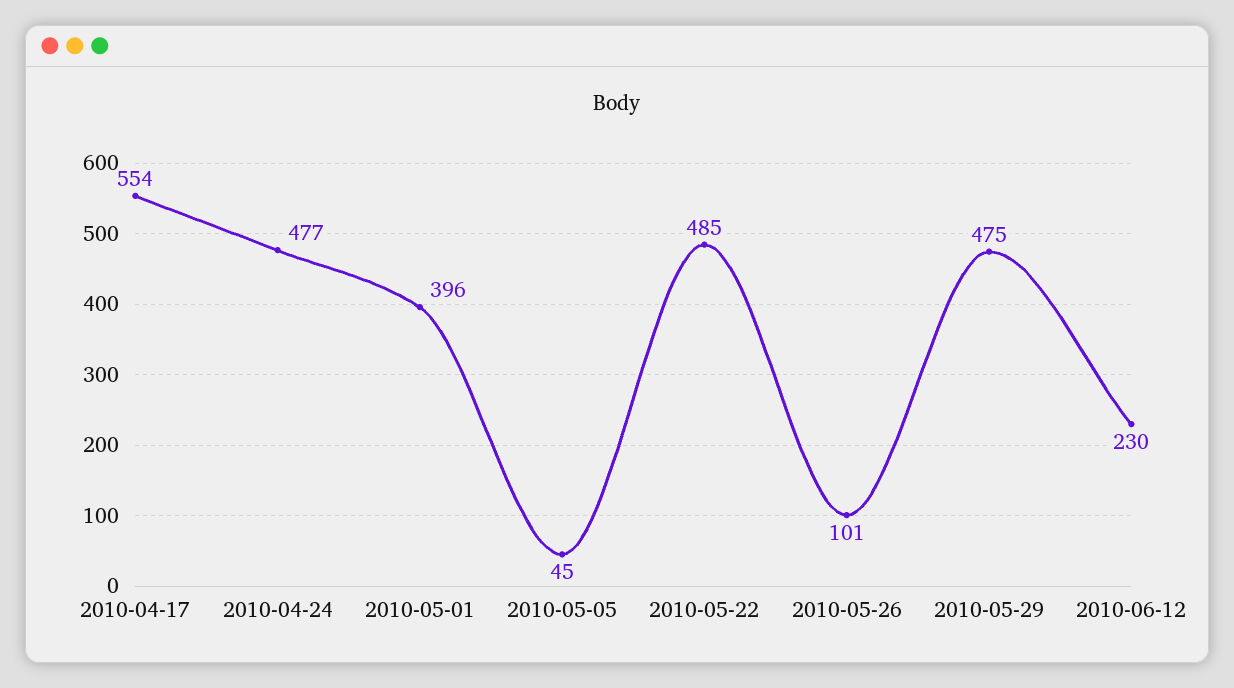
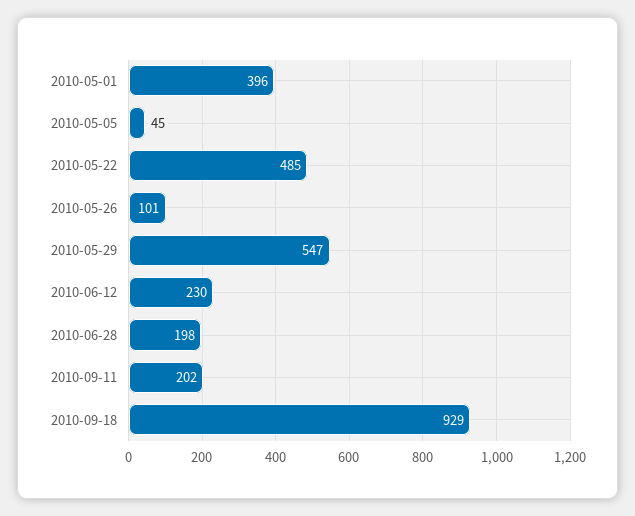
2010-04-17: 554 -> none
2010-04-24: 477 -> none
2010-05-29: 475 -> 547
2010-06-28: none -> 198
2010-09-11: none -> 202
2010-09-18: none -> 929

